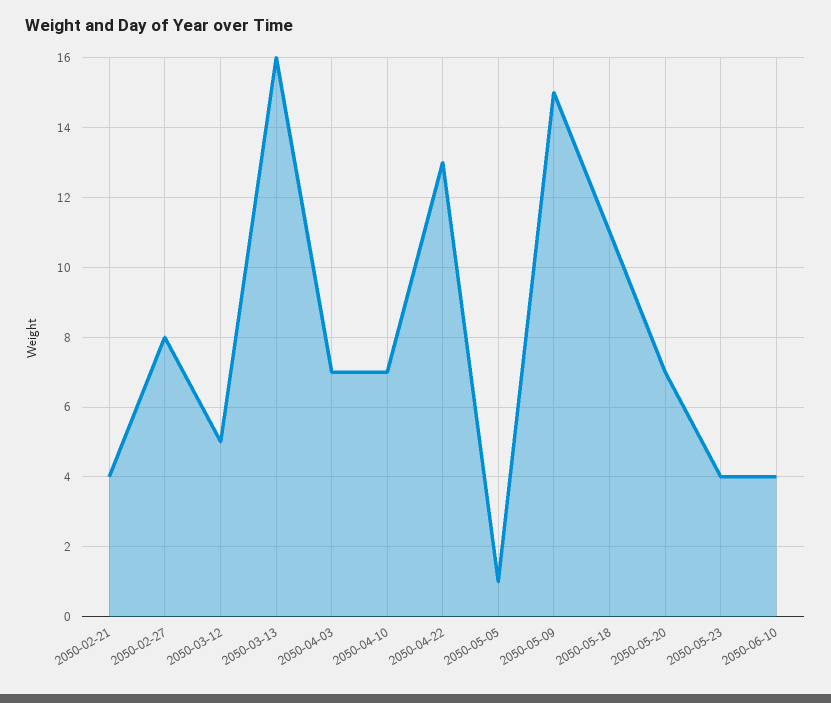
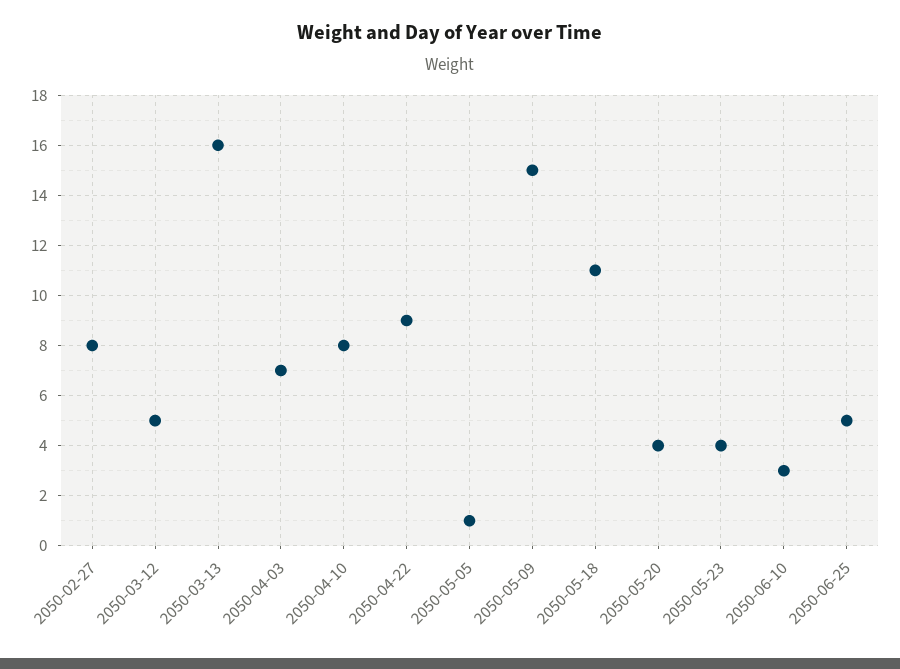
2050-02-21: 4 -> none
2050-04-10: 7 -> 8
2050-04-22: 13 -> 9
2050-05-20: 7 -> 4
2050-06-10: 4 -> 3
2050-06-25: none -> 5

